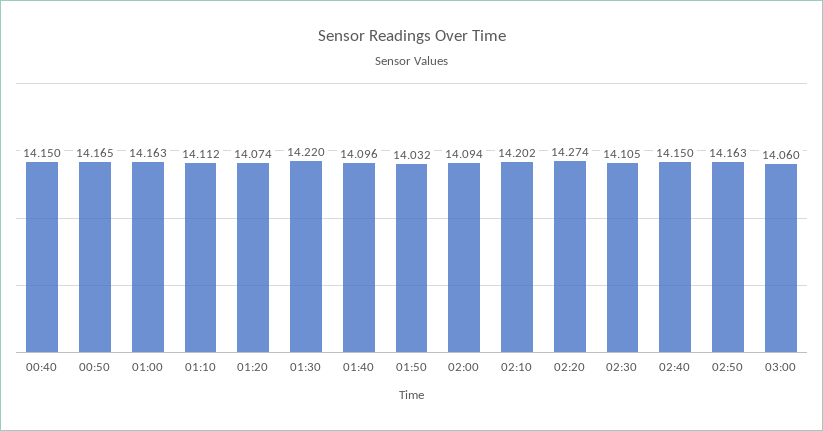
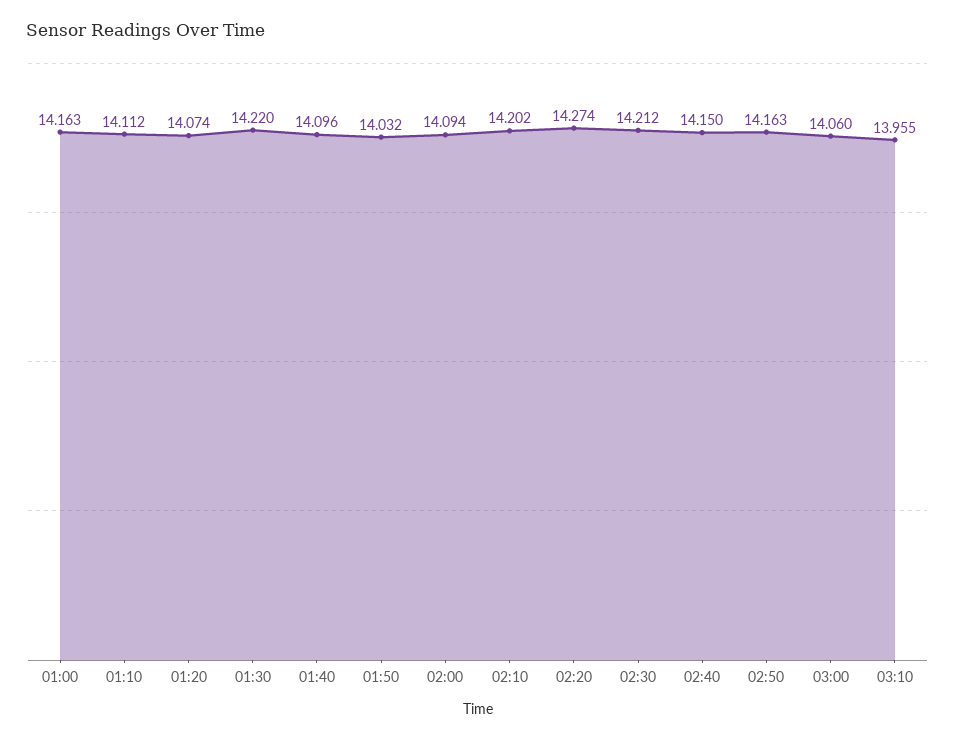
00:40: 14.15 -> none
00:50: 14.165 -> none
02:30: 14.105 -> 14.212
03:10: none -> 13.955

